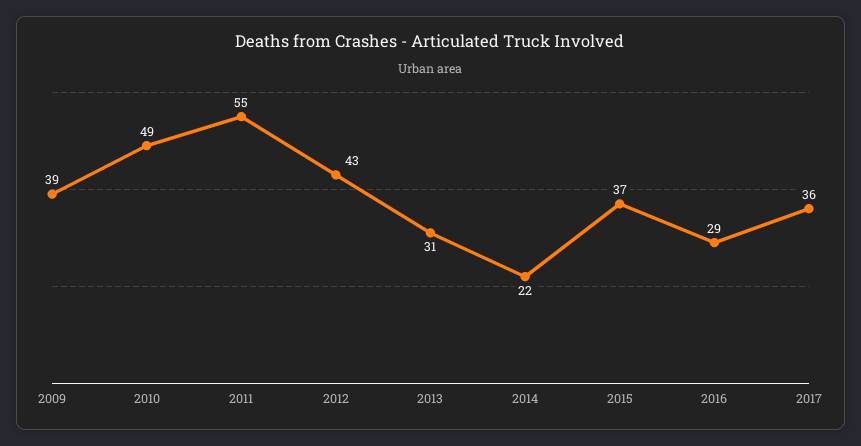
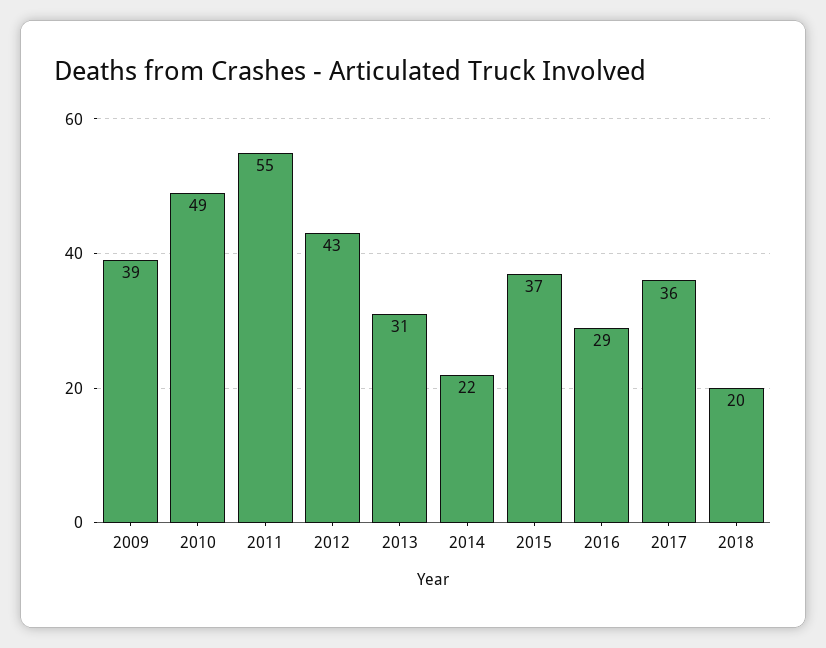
2018: none -> 20

